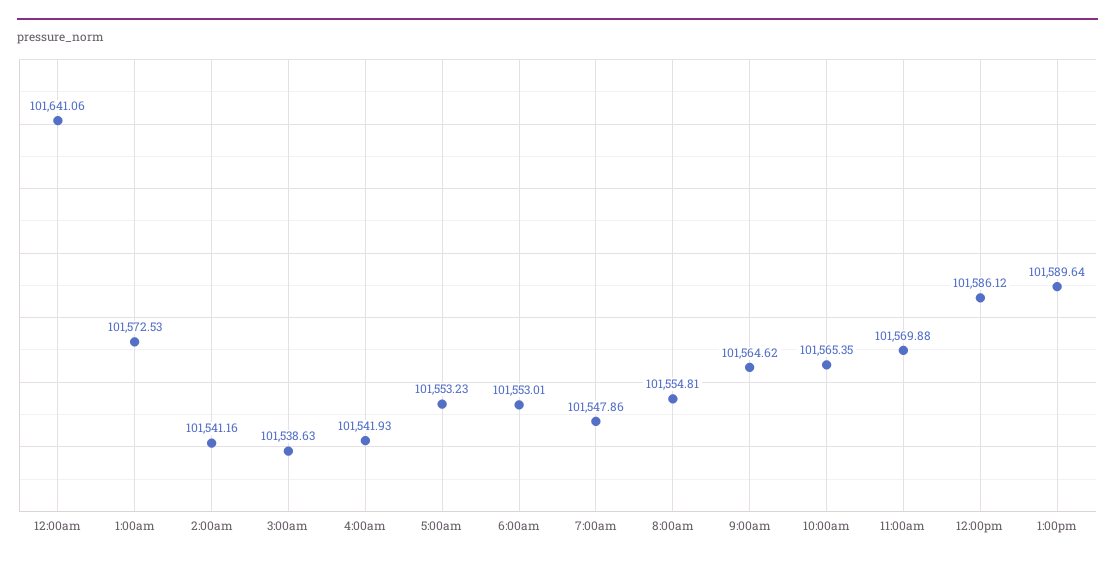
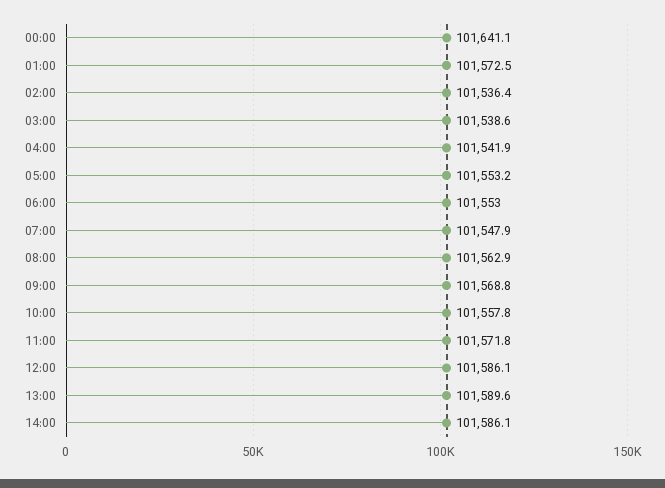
2:00am: 101541.16 -> 101536.4
8:00am: 101554.81 -> 101562.9
9:00am: 101564.62 -> 101568.8
10:00am: 101565.35 -> 101557.8
11:00am: 101569.88 -> 101571.8
14:00: none -> 101586.1

